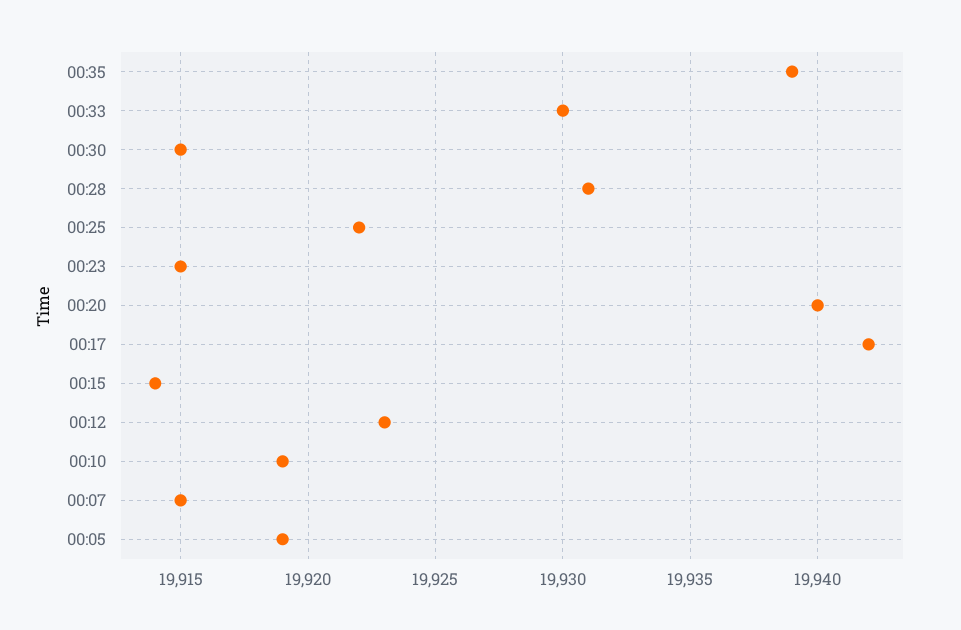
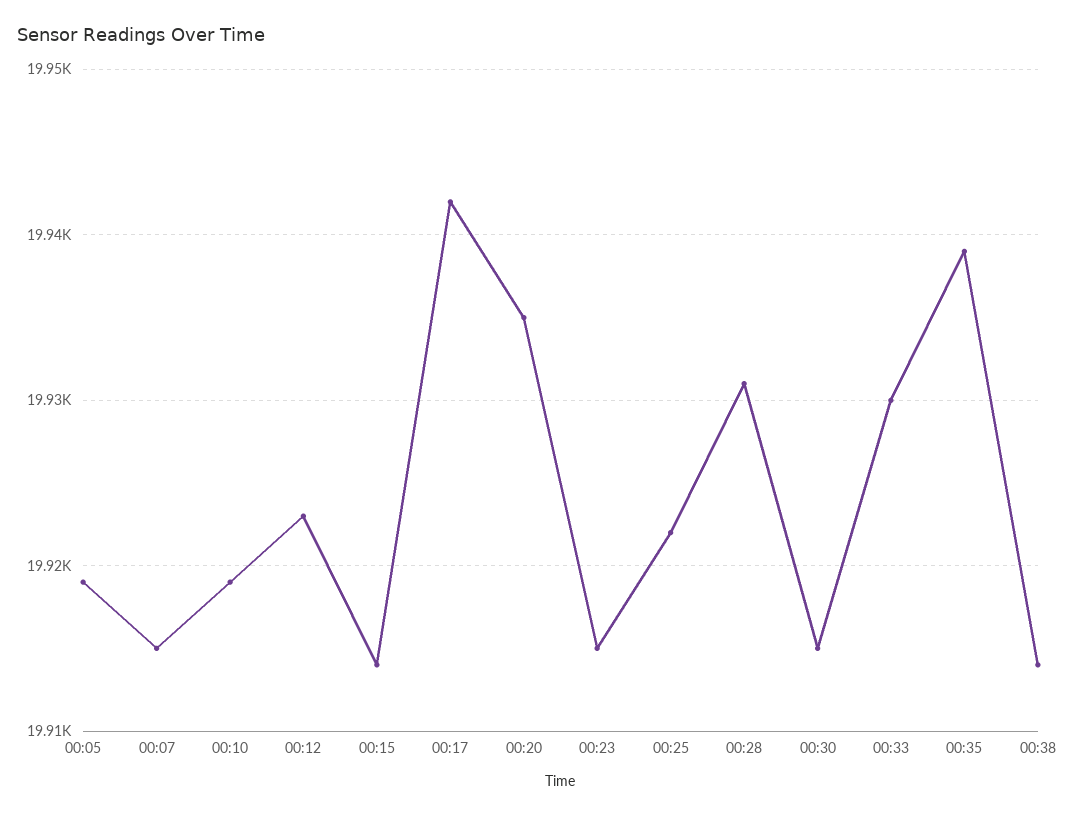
00:20: 19940 -> 19935
00:38: none -> 19914

